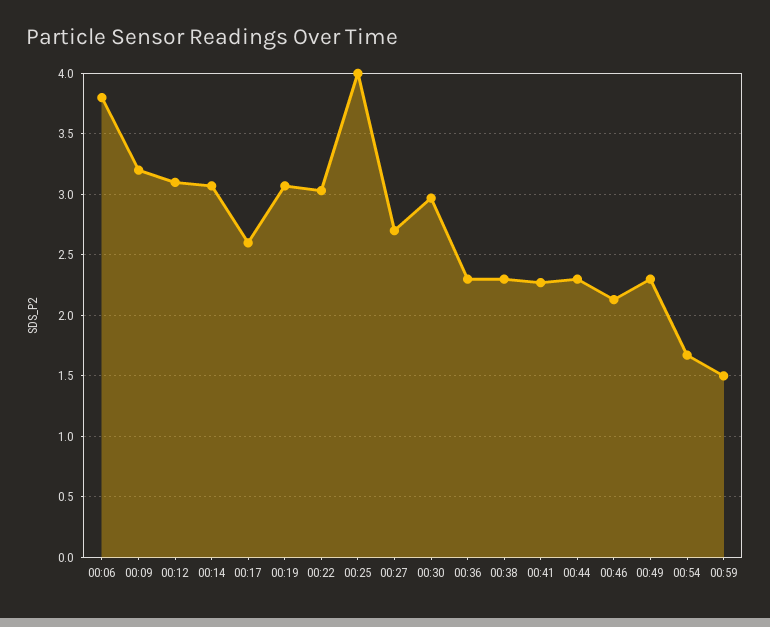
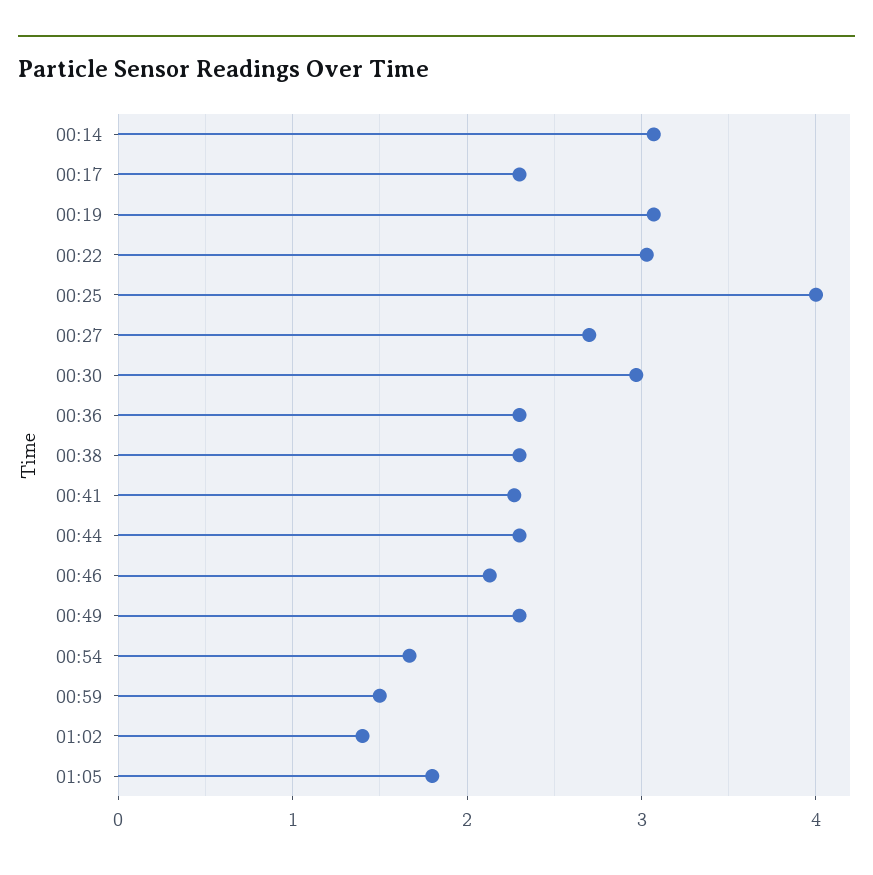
00:06: 3.8 -> none
00:09: 3.2 -> none
00:12: 3.1 -> none
00:17: 2.6 -> 2.3
01:02: none -> 1.4
01:05: none -> 1.8

